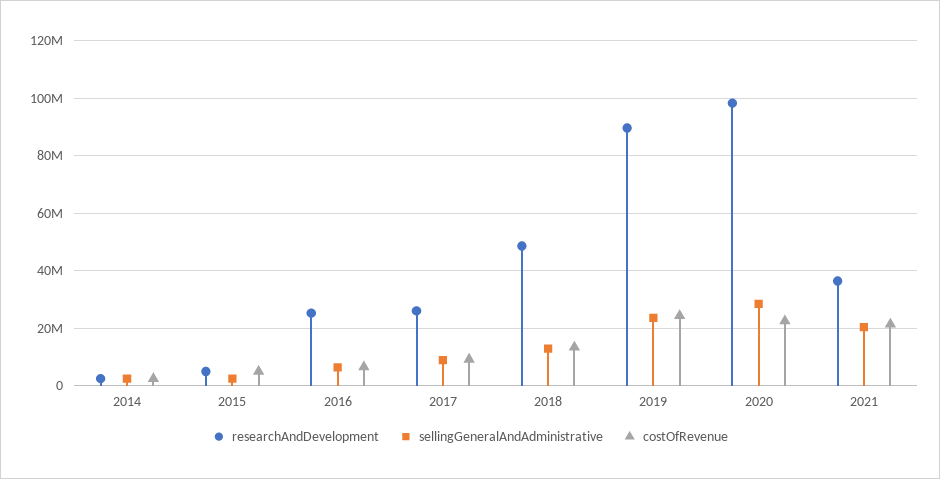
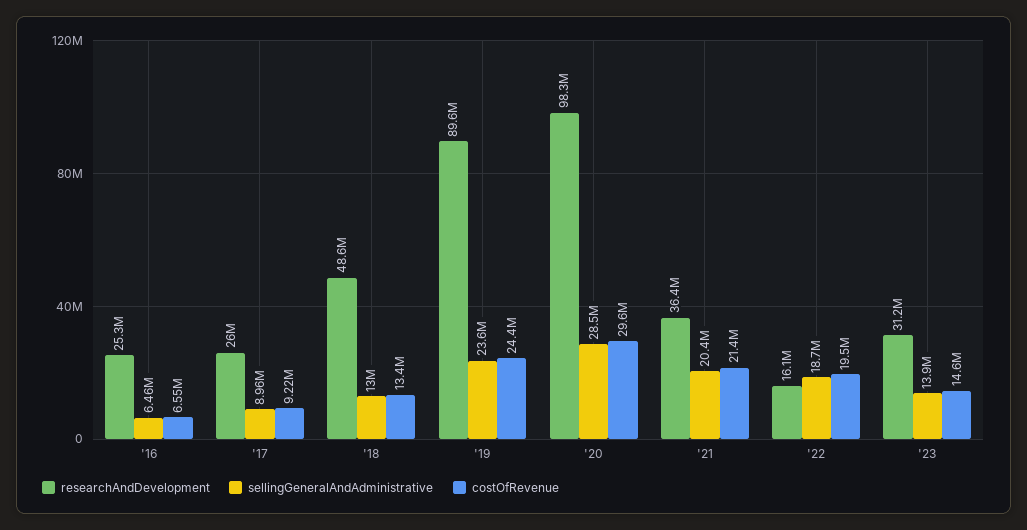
researchAndDevelopment, 2014: 2500000 -> none
sellingGeneralAndAdministrative, 2014: 2500000 -> none
costOfRevenue, 2014: 2500000 -> none
researchAndDevelopment, 2015: 5000000 -> none
sellingGeneralAndAdministrative, 2015: 2500000 -> none
costOfRevenue, 2015: 5000000 -> none
costOfRevenue, 2020: 22500000 -> 29600000
researchAndDevelopment, '22: none -> 16100000
sellingGeneralAndAdministrative, '22: none -> 18700000
costOfRevenue, '22: none -> 19500000
researchAndDevelopment, '23: none -> 31200000
sellingGeneralAndAdministrative, '23: none -> 13900000
costOfRevenue, '23: none -> 14600000

